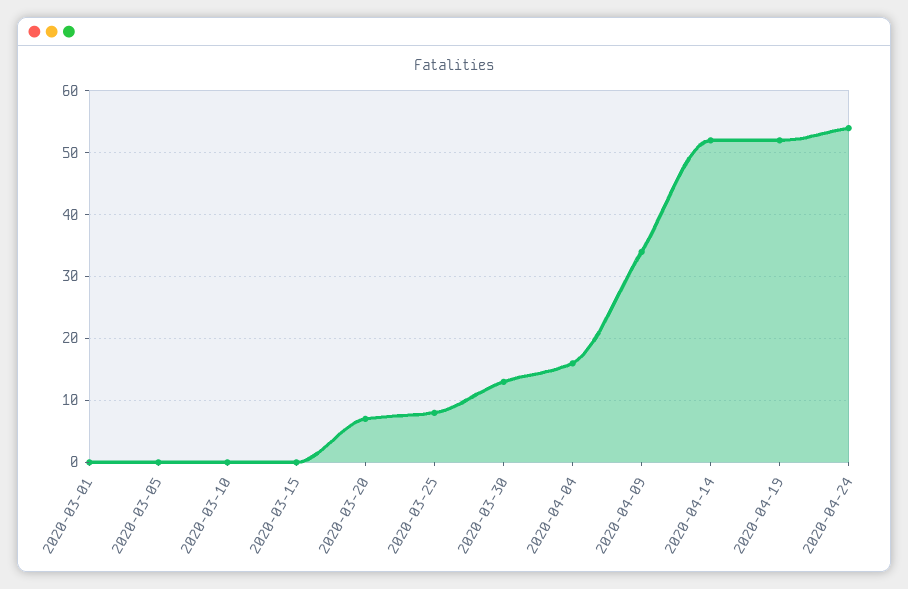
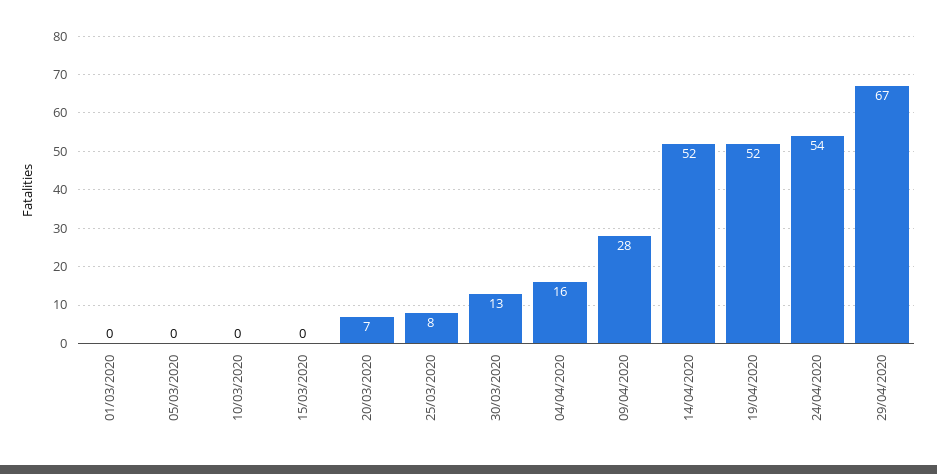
2020-04-09: 34 -> 28
29/04/2020: none -> 67

